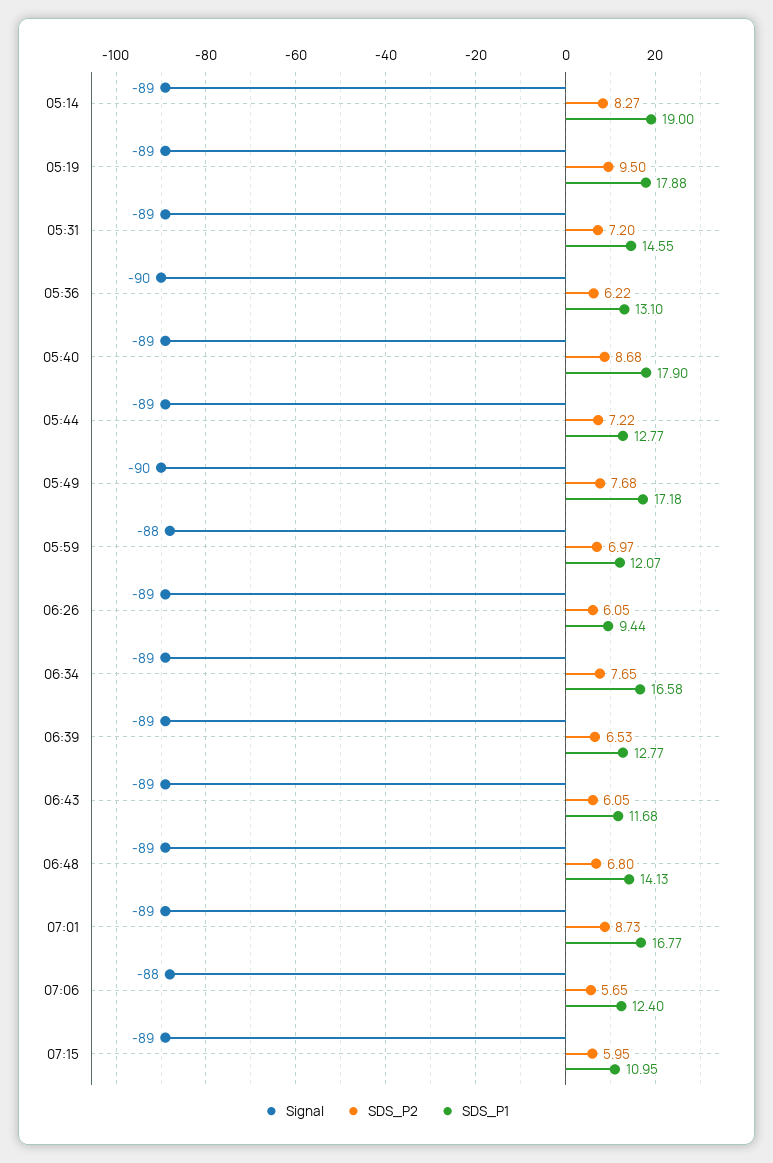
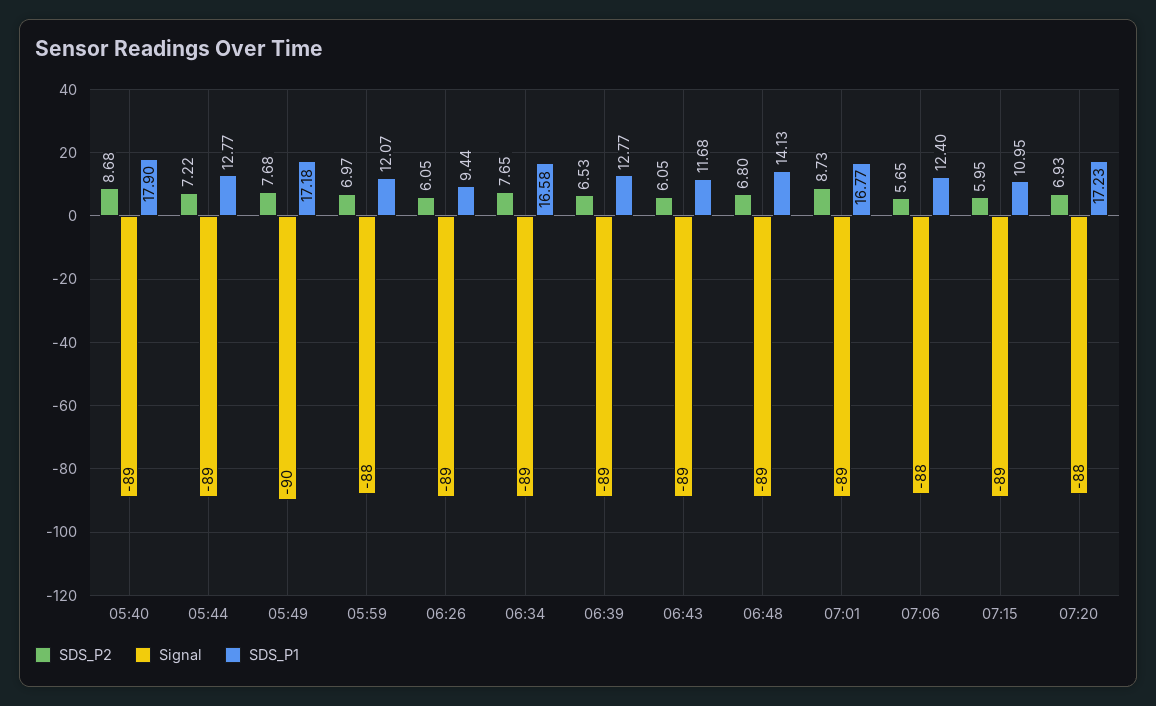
Signal, 05:14: -89 -> none
SDS_P2, 05:14: 8.27 -> none
SDS_P1, 05:14: 19 -> none
Signal, 05:19: -89 -> none
SDS_P2, 05:19: 9.5 -> none
SDS_P1, 05:19: 17.88 -> none
Signal, 05:31: -89 -> none
SDS_P2, 05:31: 7.2 -> none
SDS_P1, 05:31: 14.55 -> none
Signal, 05:36: -90 -> none
SDS_P2, 05:36: 6.22 -> none
SDS_P1, 05:36: 13.1 -> none
SDS_P2, 07:20: none -> 6.93
Signal, 07:20: none -> -88
SDS_P1, 07:20: none -> 17.23

